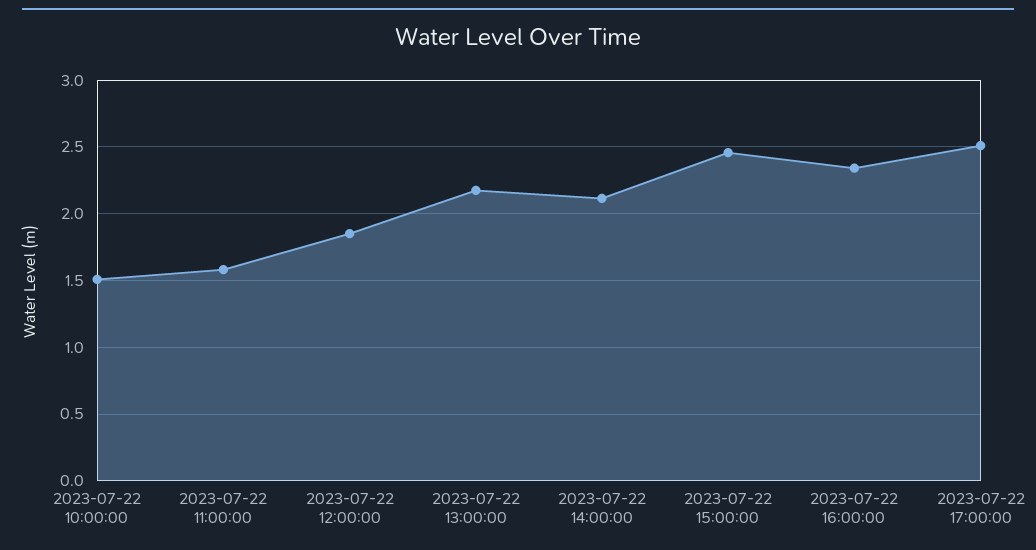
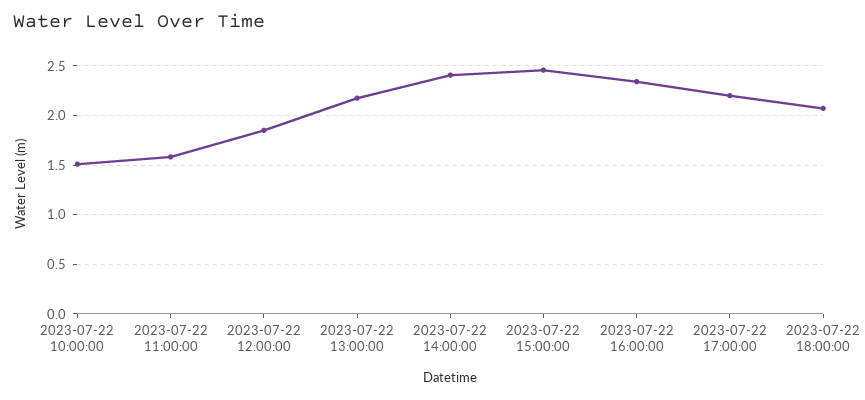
2023-07-22 14:00:00: 2.1 -> 2.4
2023-07-22 17:00:00: 2.5 -> 2.2
2023-07-22 18:00:00: none -> 2.1

